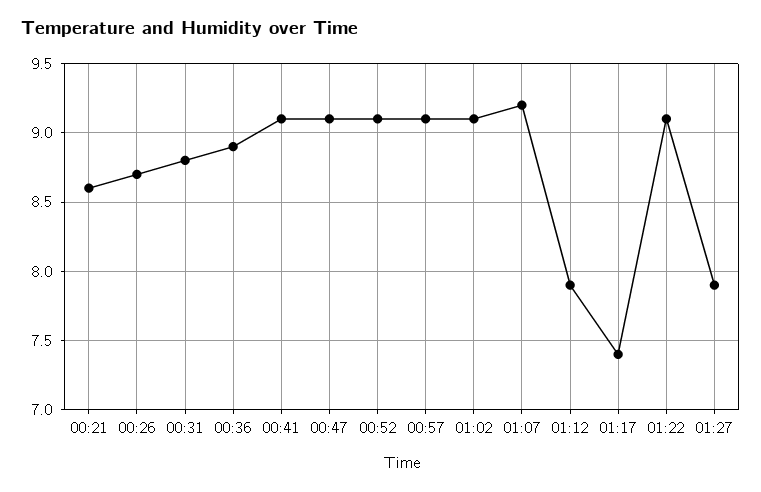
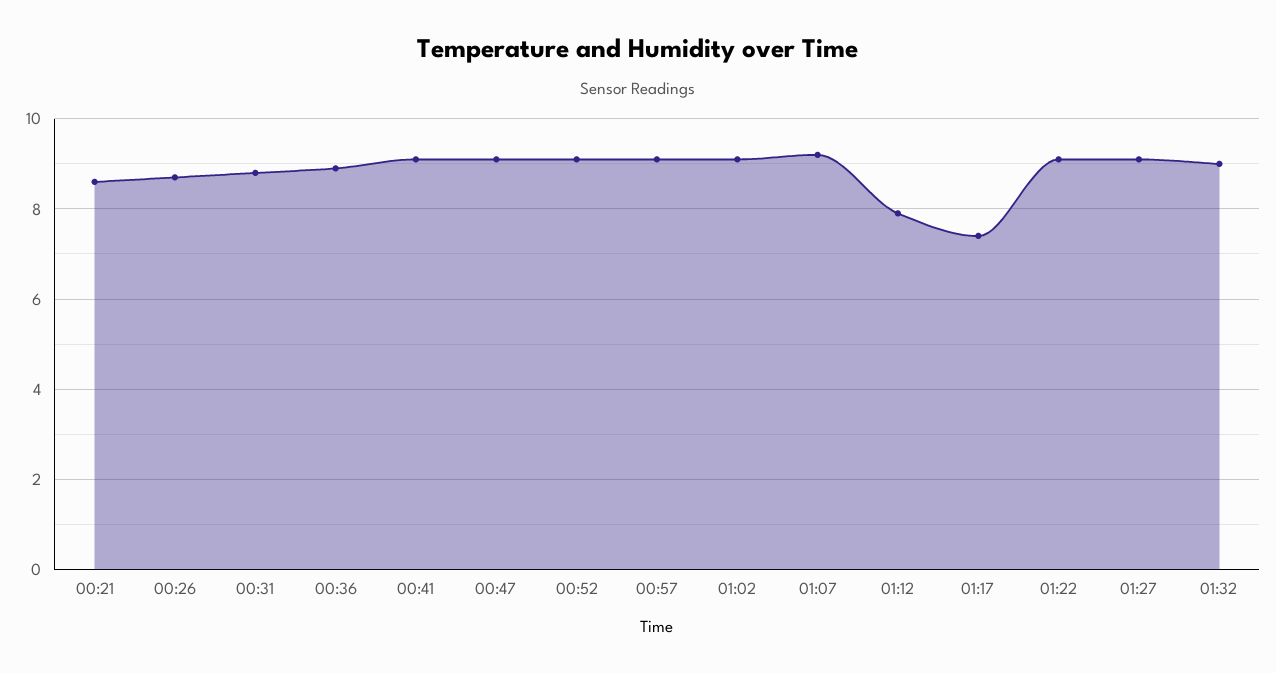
01:27: 7.9 -> 9
01:32: none -> 9

